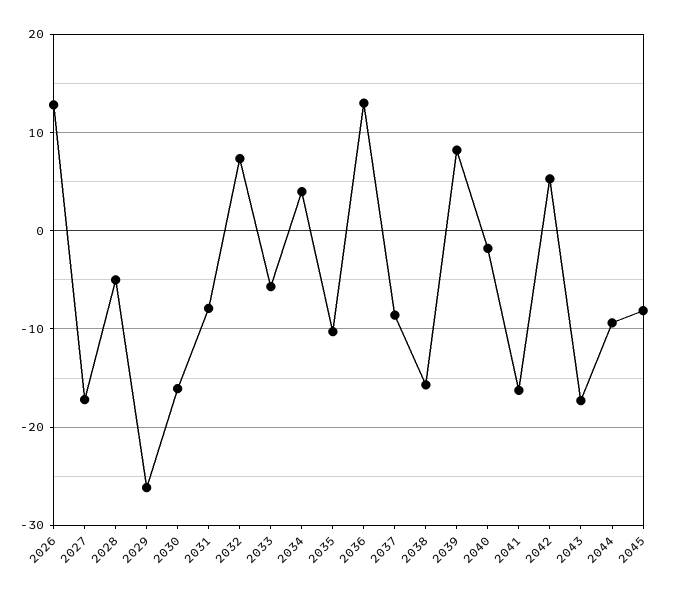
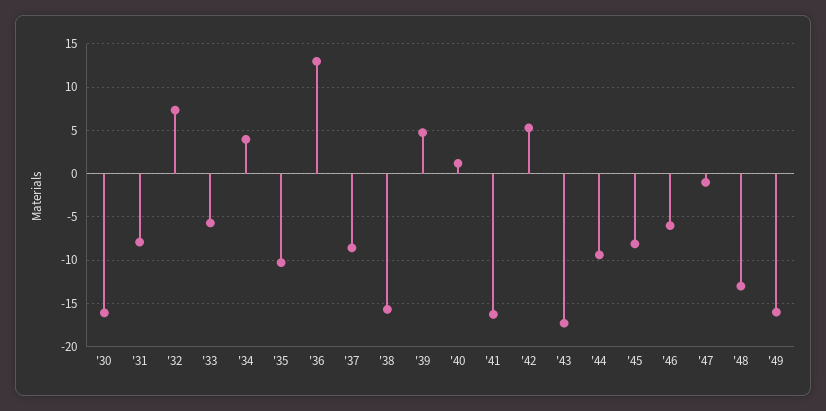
2026: 13 -> none
2027: -17 -> none
2028: -5 -> none
2029: -26 -> none
2039: 8 -> 5
2040: -2 -> 1
'46: none -> -6
'47: none -> -1
'48: none -> -13
'49: none -> -16

